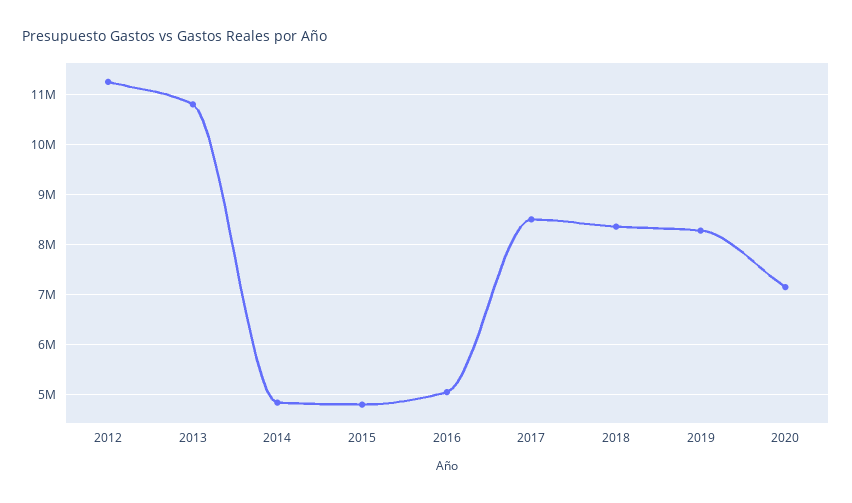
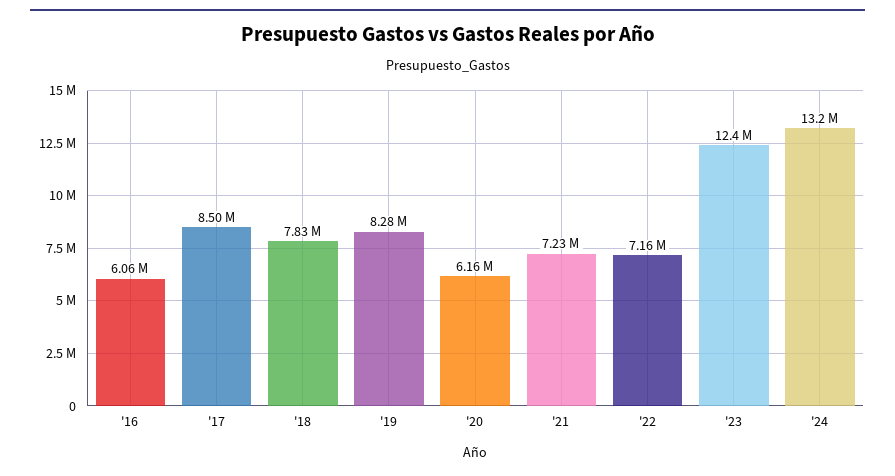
2012: 11200000 -> none
2013: 10800000 -> none
2014: 4800000 -> none
2015: 4800000 -> none
2016: 5000000 -> 6060000
2018: 8400000 -> 7830000
2020: 7200000 -> 6160000
'21: none -> 7230000
'22: none -> 7160000
'23: none -> 12400000
'24: none -> 13200000

